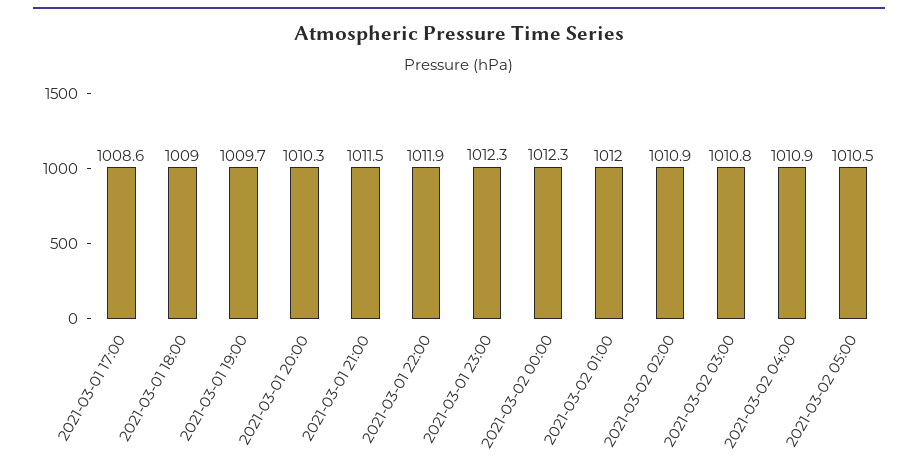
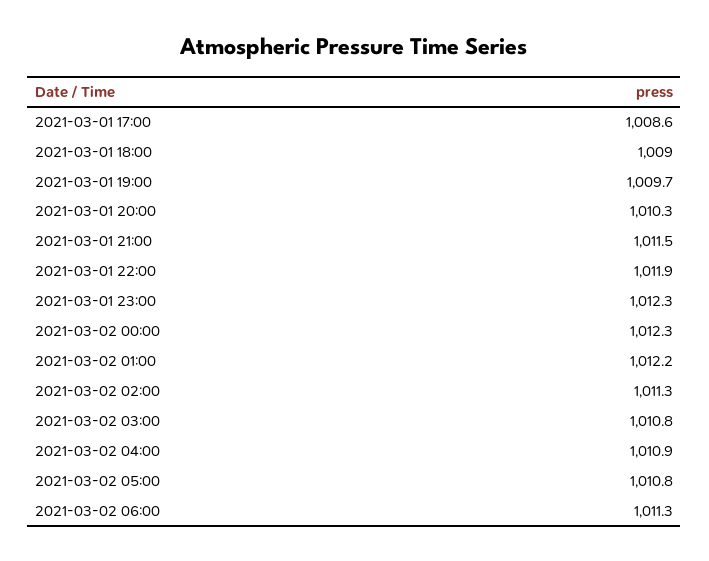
2021-03-02 01:00: 1012 -> 1012.2
2021-03-02 02:00: 1010.9 -> 1011.3
2021-03-02 05:00: 1010.5 -> 1010.8
2021-03-02 06:00: none -> 1011.3

